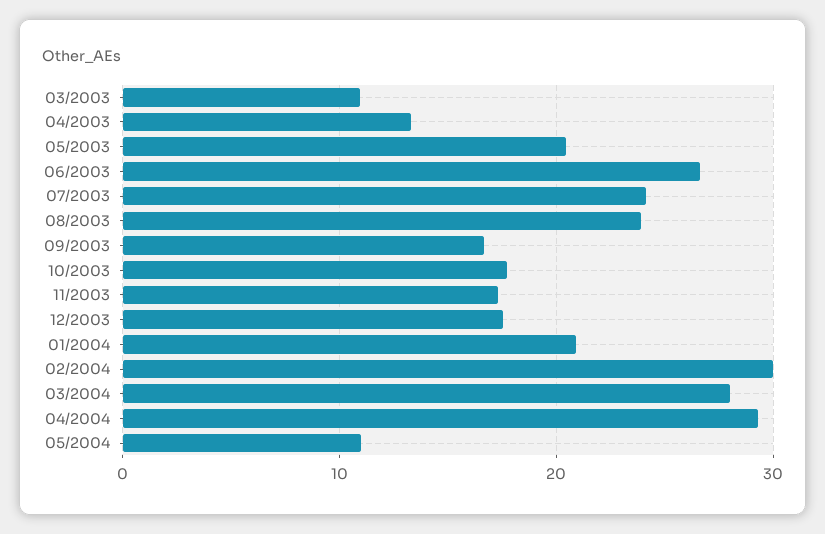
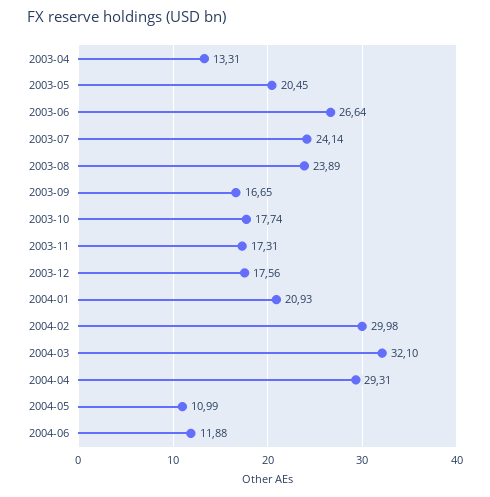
03/2003: 11 -> none
03/2004: 28 -> 32.1
2004-06: none -> 11.88

